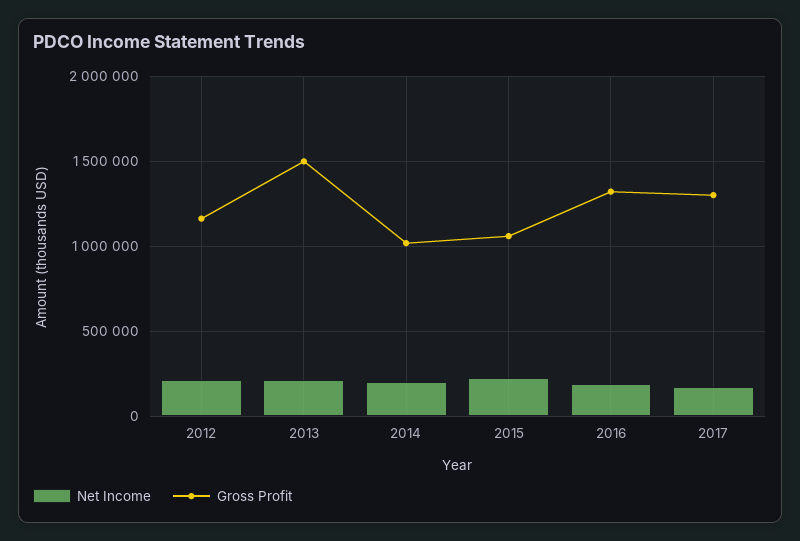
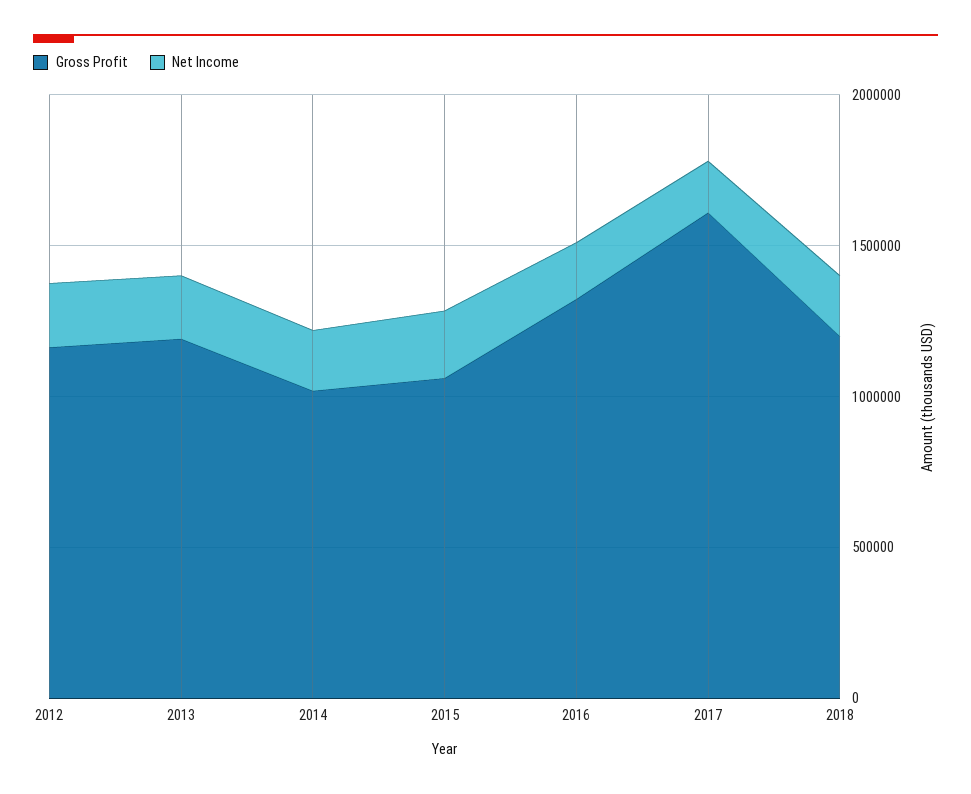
Gross Profit, 2013: 1500000 -> 1200000
Gross Profit, 2017: 1300000 -> 1600000
Gross Profit, 2018: none -> 1200000
Net Income, 2018: none -> 200000

